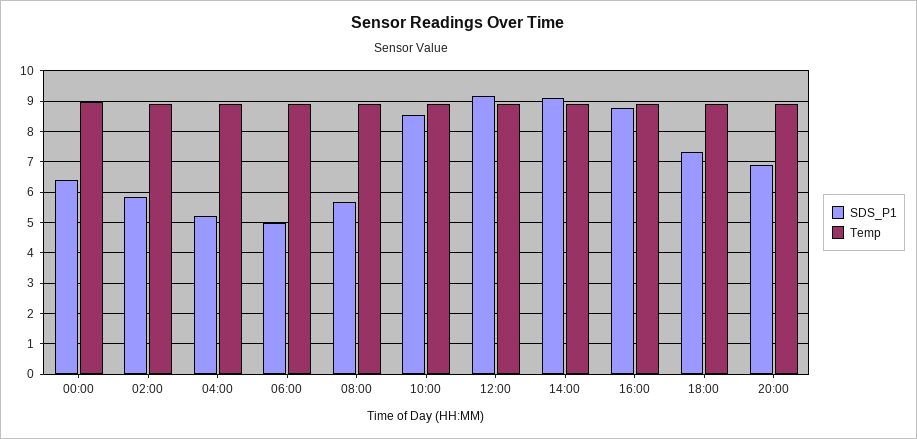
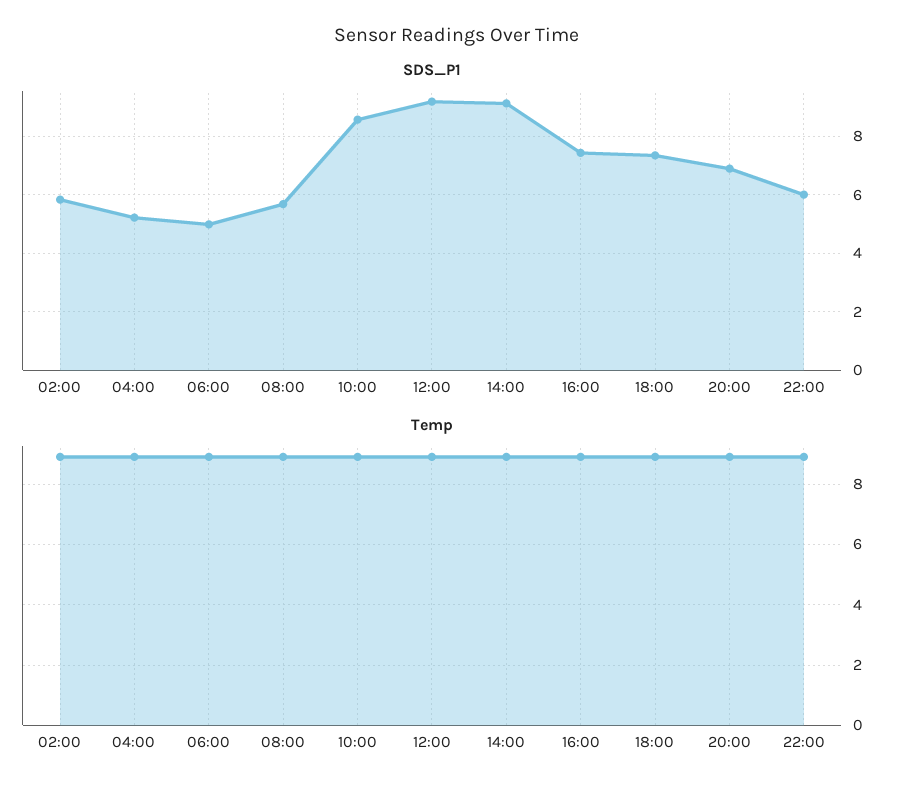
SDS_P1, 00:00: 6.4 -> none
Temp, 00:00: 9 -> none
SDS_P1, 16:00: 8.8 -> 7.5
SDS_P1, 22:00: none -> 6
Temp, 22:00: none -> 9

